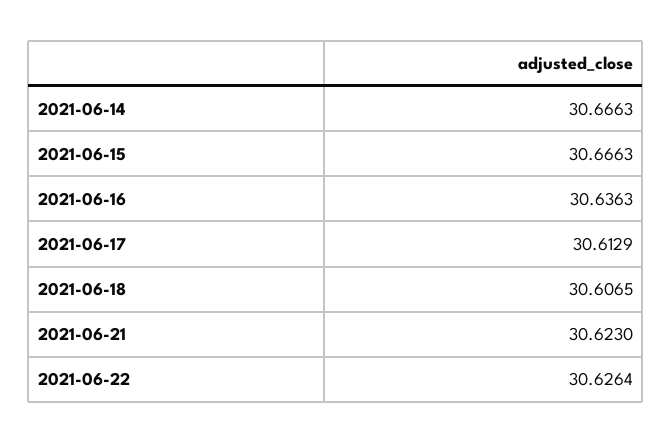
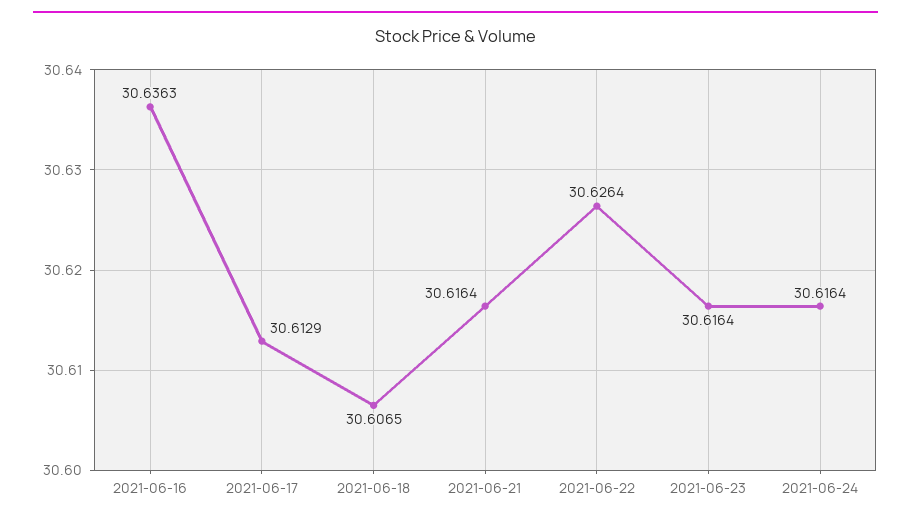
2021-06-14: 30.6663 -> none
2021-06-15: 30.6663 -> none
2021-06-21: 30.623 -> 30.6164
2021-06-23: none -> 30.6164
2021-06-24: none -> 30.6164

